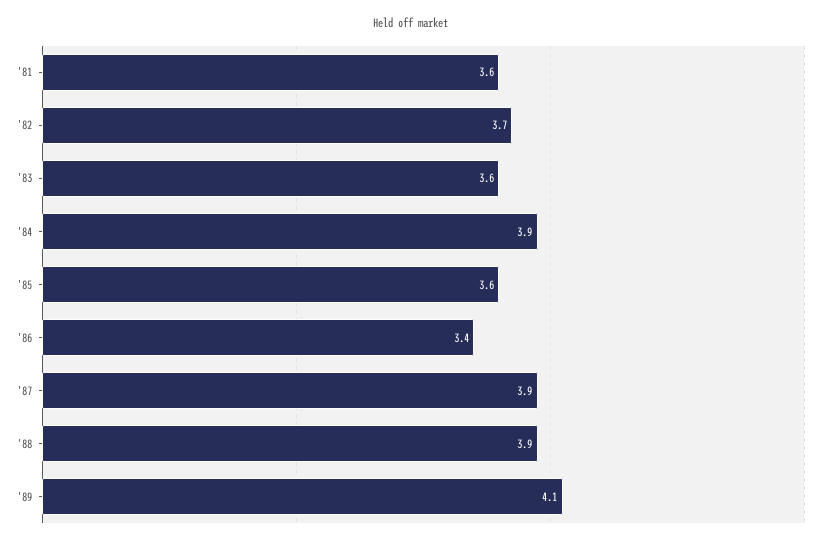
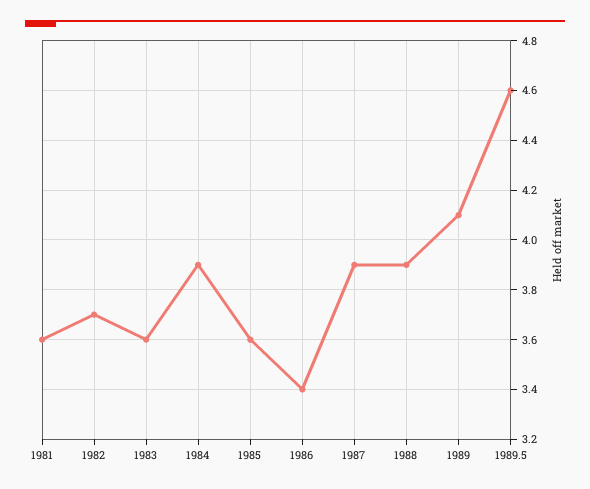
1989.5: none -> 4.6

